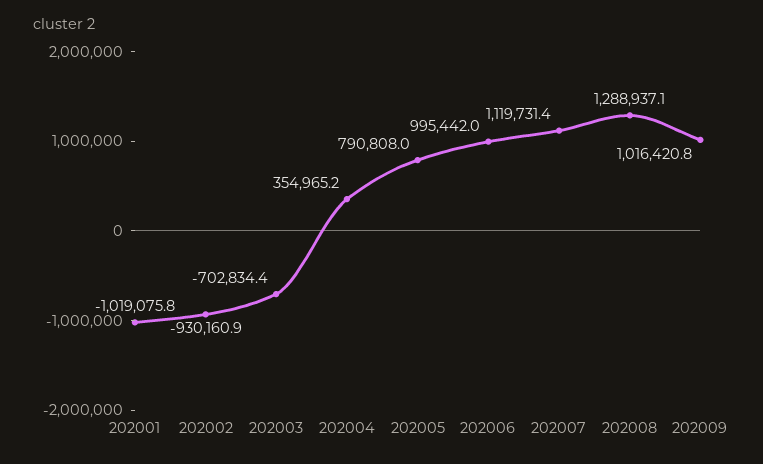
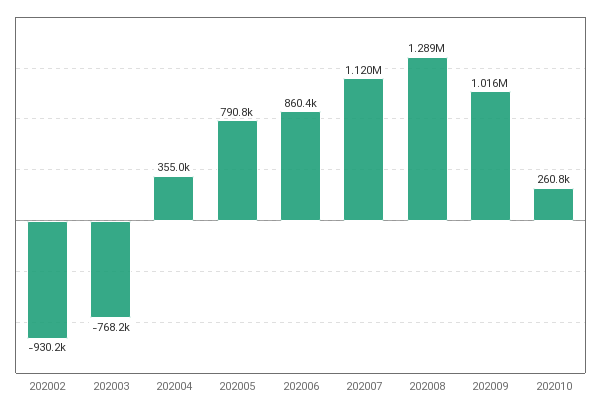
202001: -1019075.8 -> none
202003: -702834.4 -> -768200
202006: 995442 -> 860400
202010: none -> 260800

